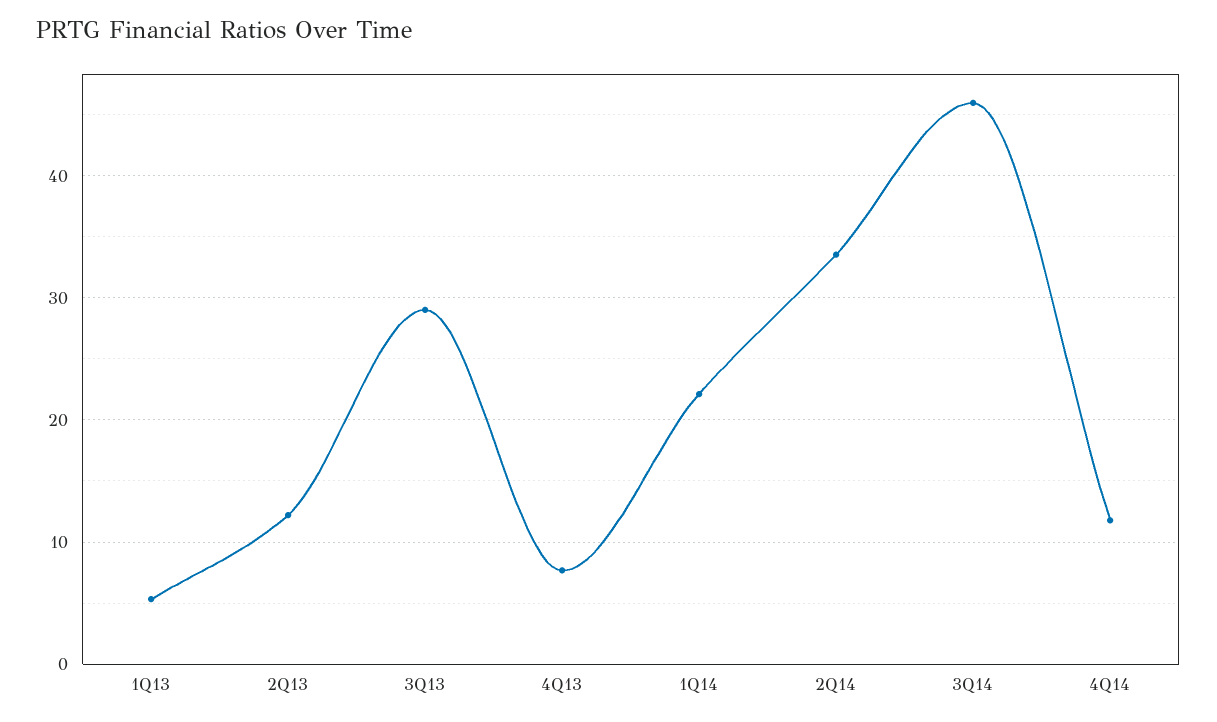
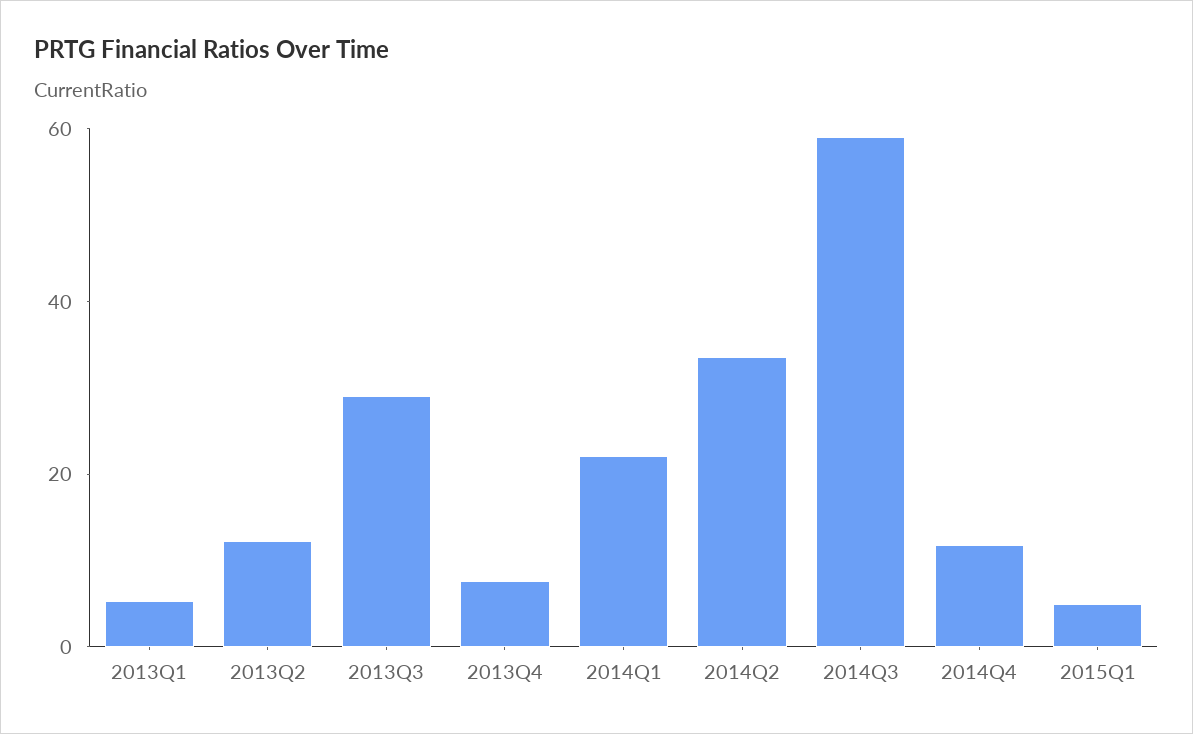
3Q14: 46 -> 60
2015Q1: none -> 5

